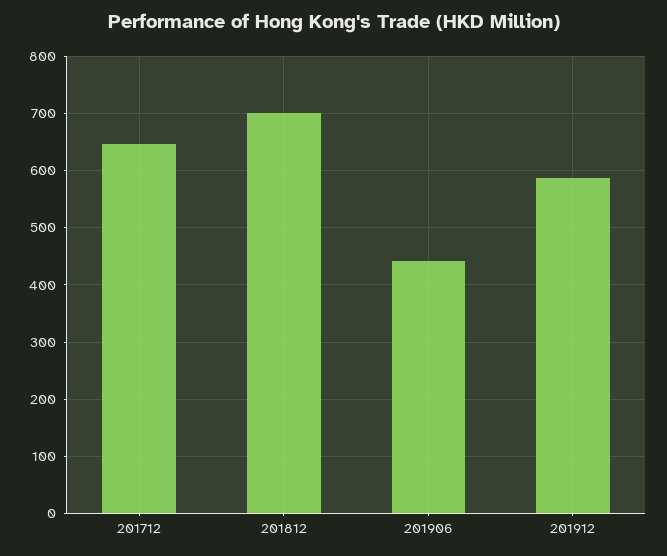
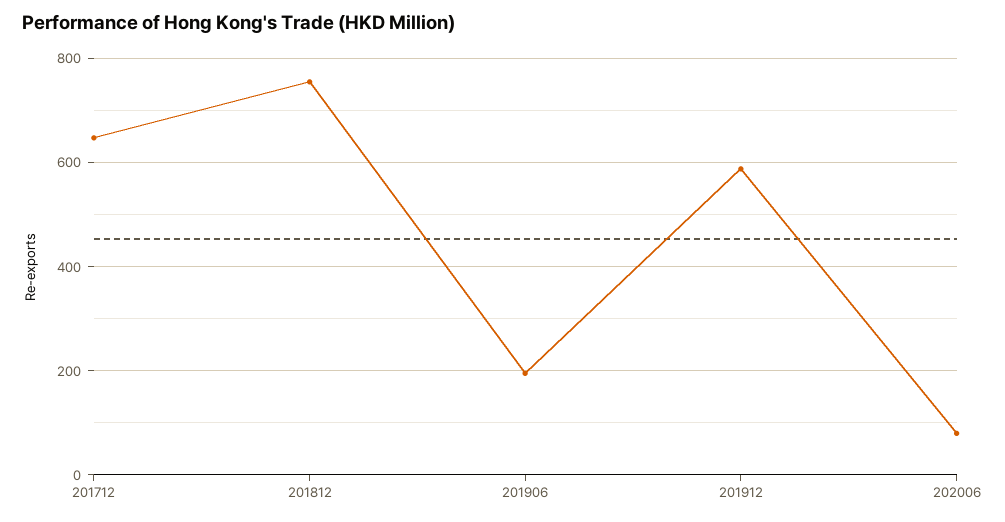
201812: 700 -> 760
201906: 440 -> 200
202006: none -> 80

